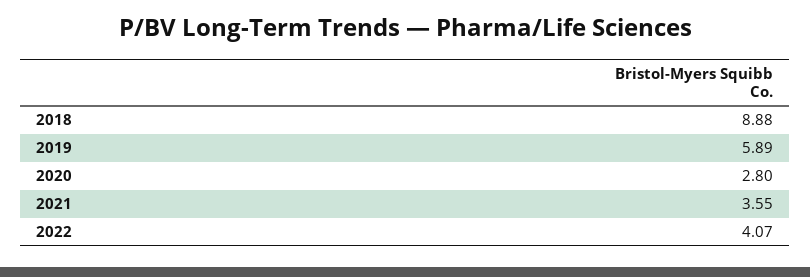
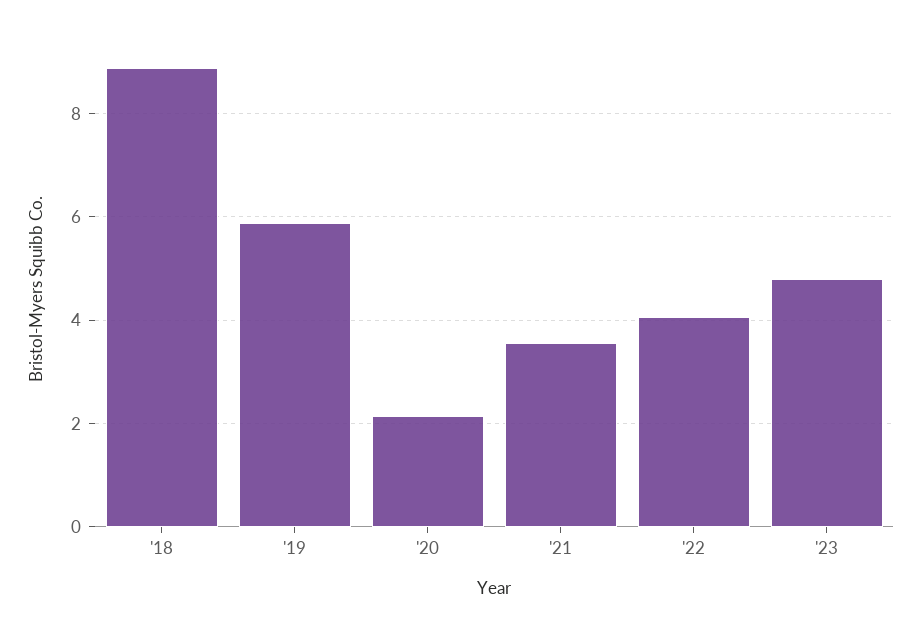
2020: 2.8 -> 2.2
'23: none -> 4.8

